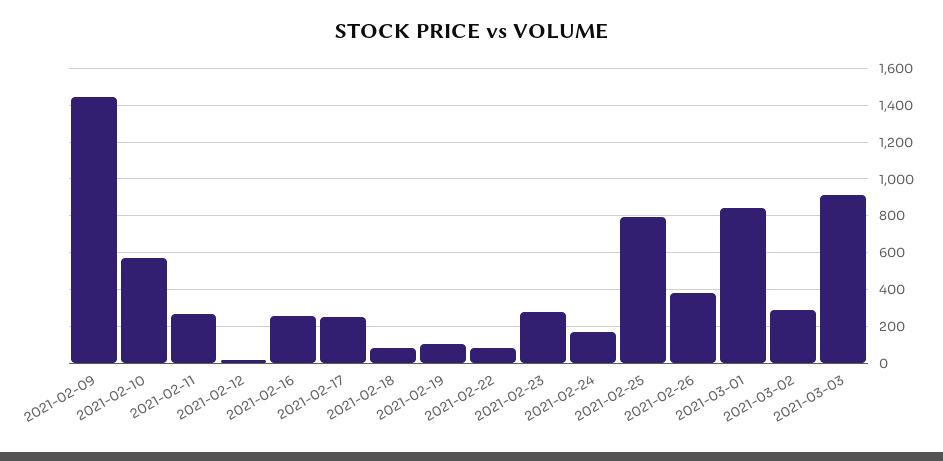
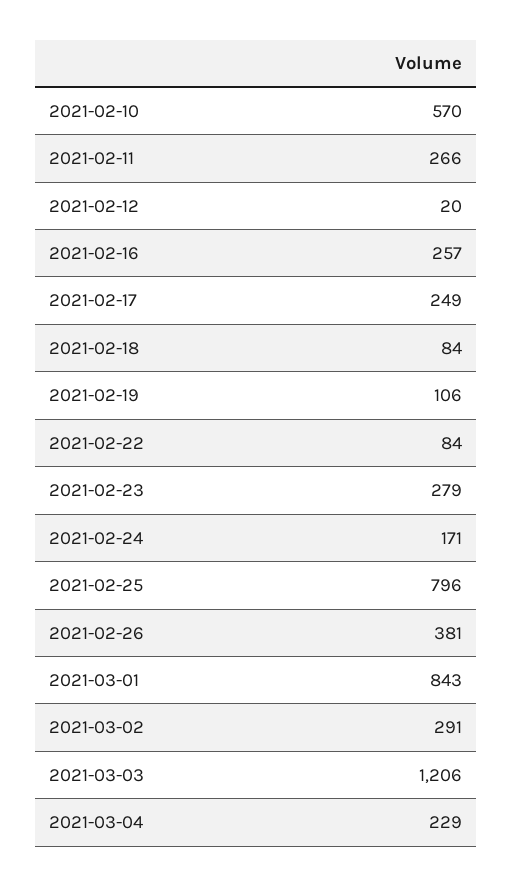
2021-02-09: 1450 -> none
2021-03-03: 900 -> 1206
2021-03-04: none -> 229

